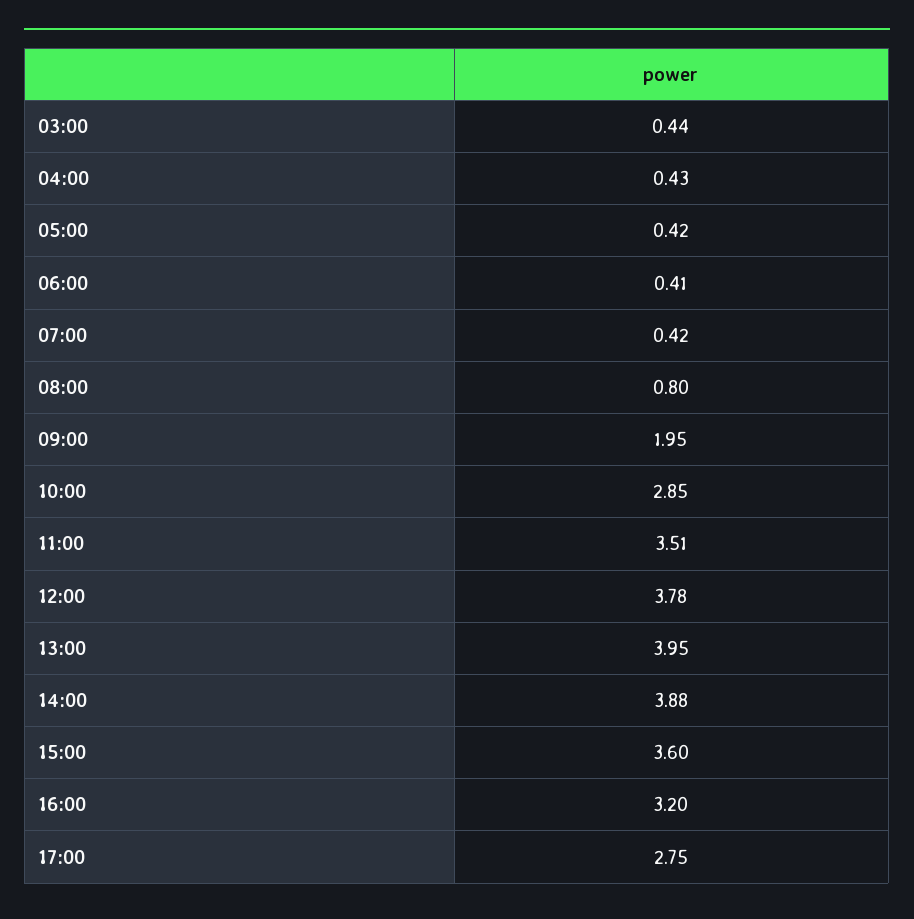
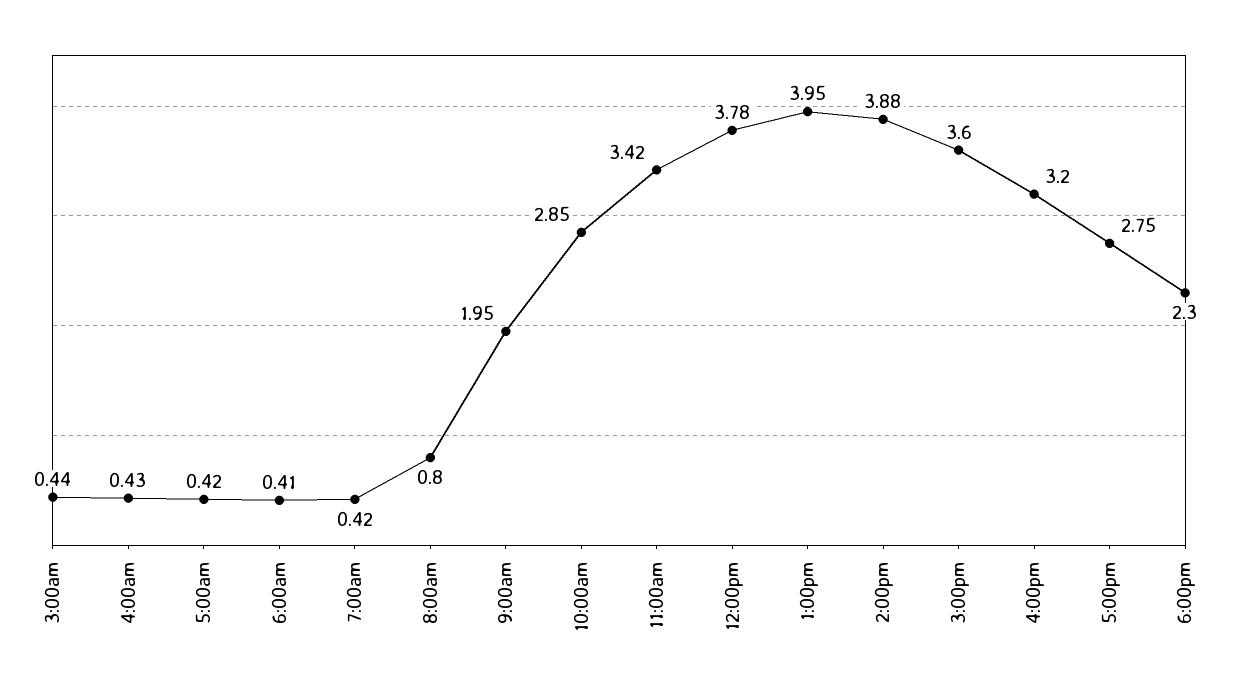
11:00: 3.51 -> 3.42
6:00pm: none -> 2.3

